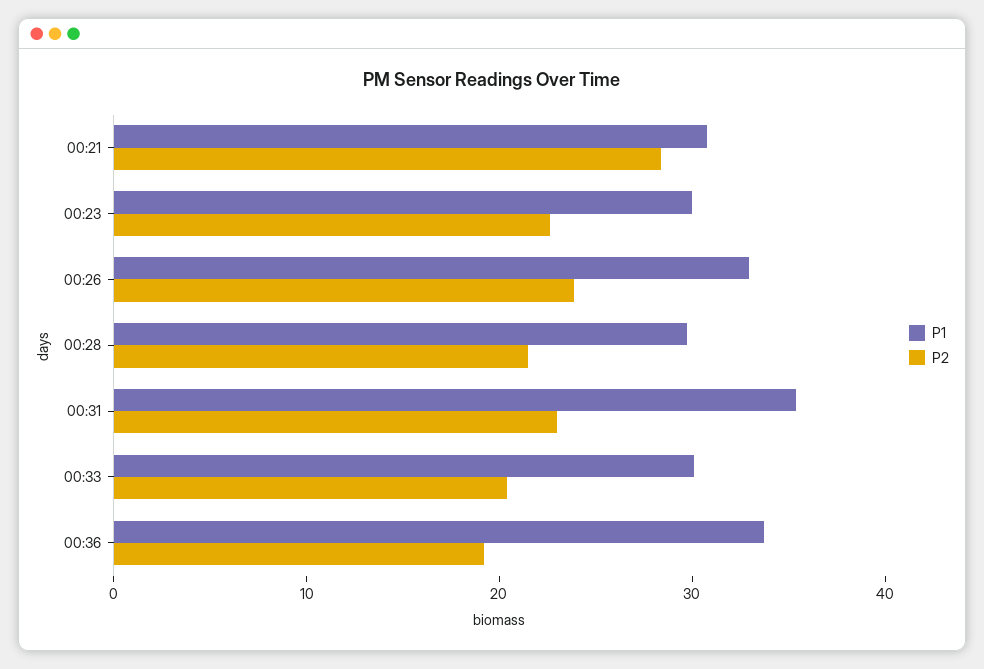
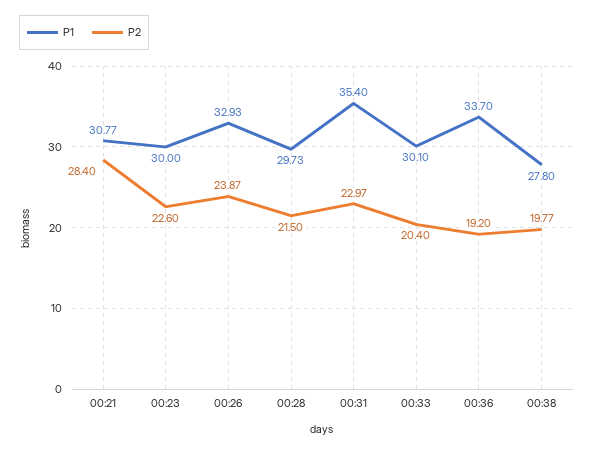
P1, 00:38: none -> 27.8
P2, 00:38: none -> 19.77

